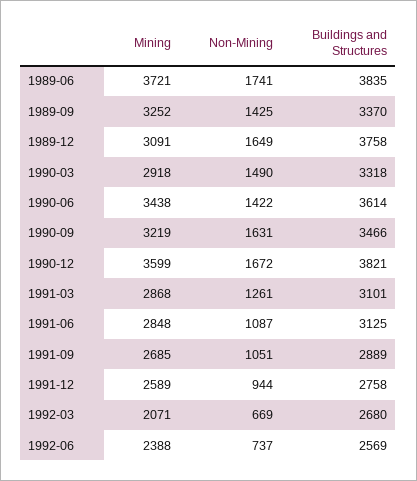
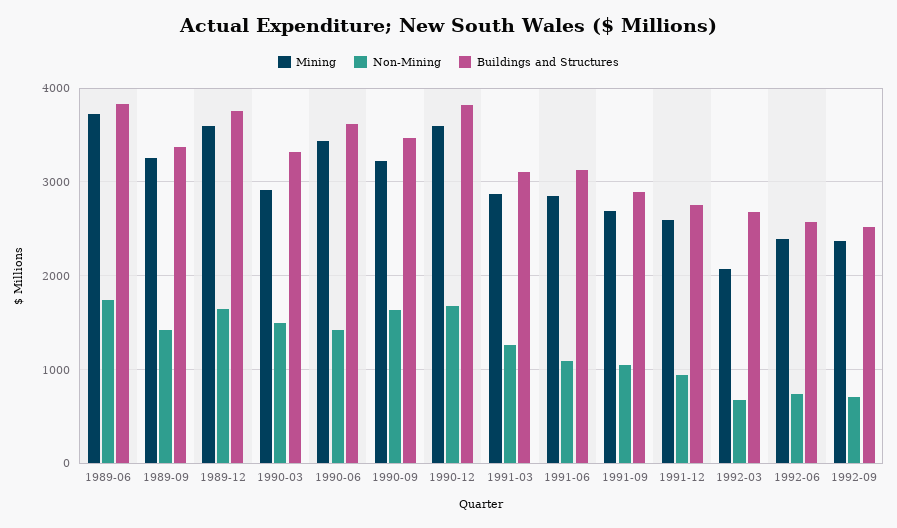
Mining, 1989-12: 3091 -> 3600
Mining, 1992-09: none -> 2400
Non-Mining, 1992-09: none -> 700
Buildings and Structures, 1992-09: none -> 2500

